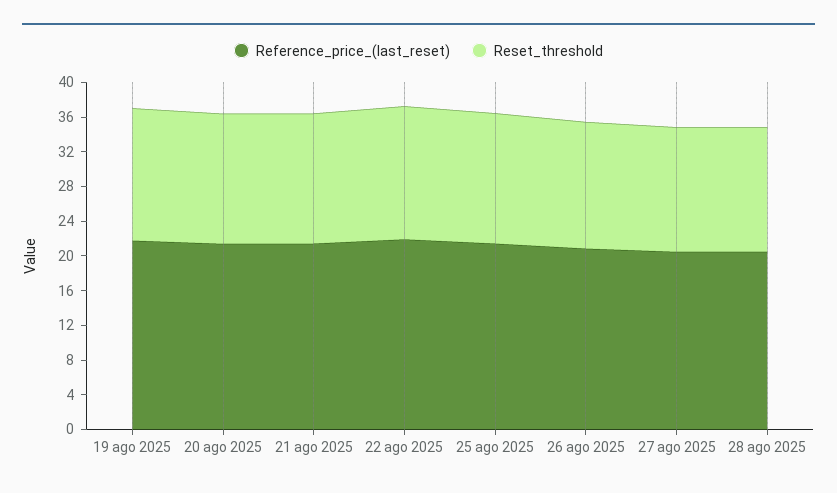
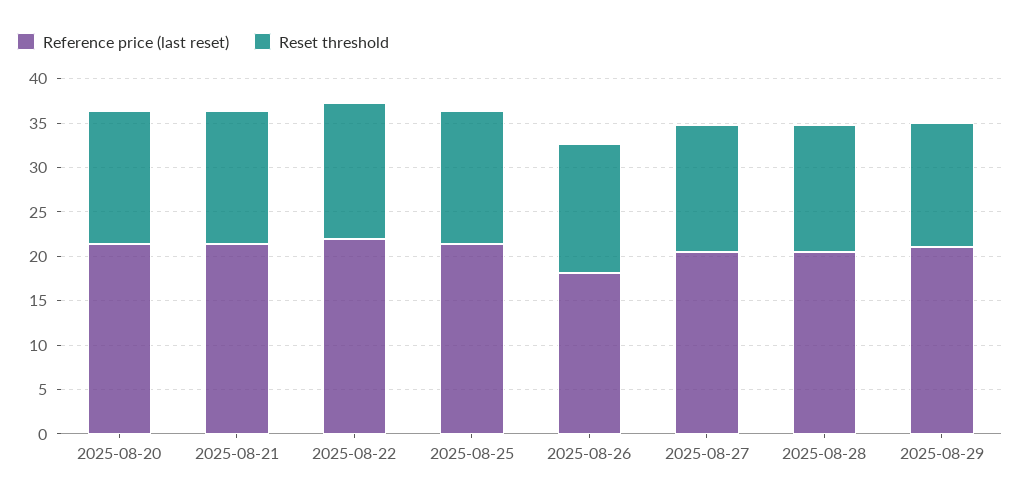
Reference_price_(last_reset), 19 ago 2025: 22 -> none
Reset_threshold, 19 ago 2025: 15 -> none
Reference_price_(last_reset), 26 ago 2025: 21 -> 18
Reference_price_(last_reset), 2025-08-29: none -> 21
Reset_threshold, 2025-08-29: none -> 14

